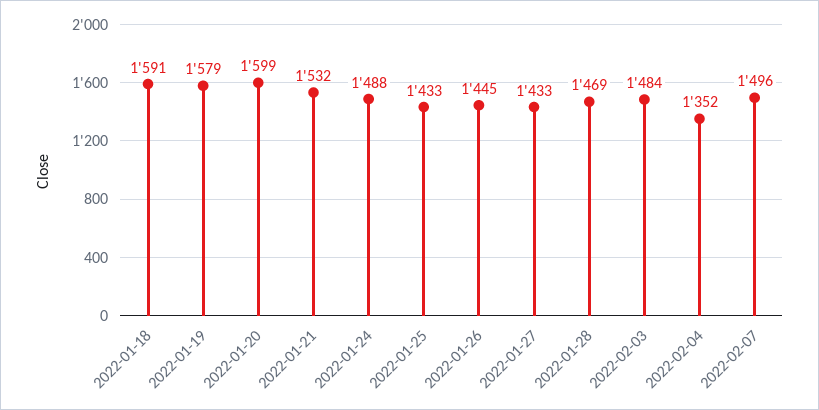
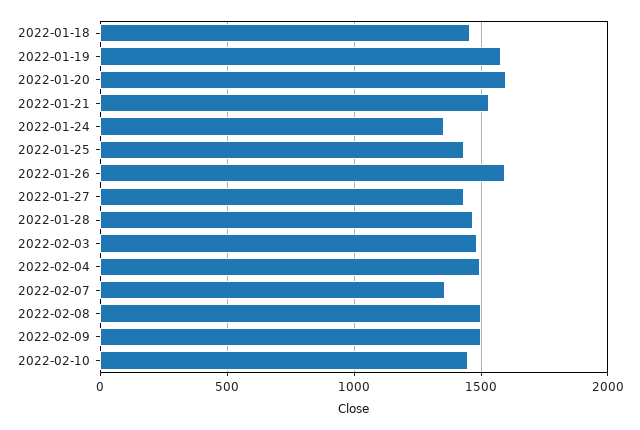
2022-01-18: 1591 -> 1450
2022-01-24: 1488 -> 1350
2022-01-26: 1445 -> 1600
2022-02-04: 1352 -> 1500
2022-02-07: 1496 -> 1350
2022-02-08: none -> 1500
2022-02-09: none -> 1500
2022-02-10: none -> 1450

